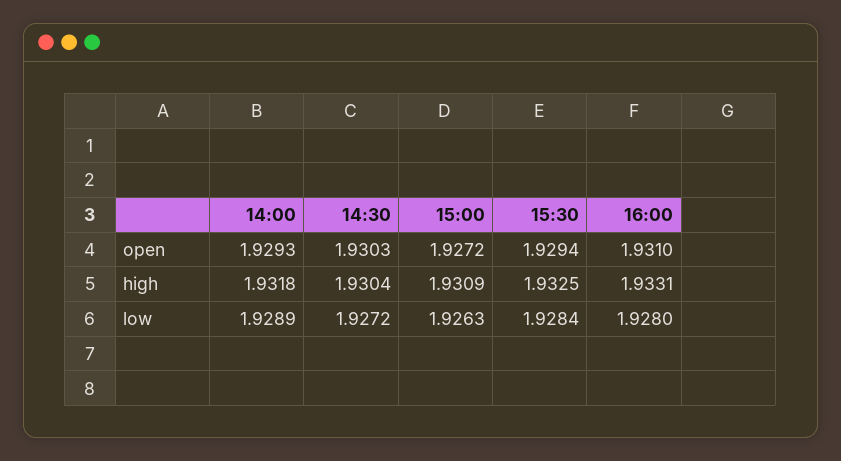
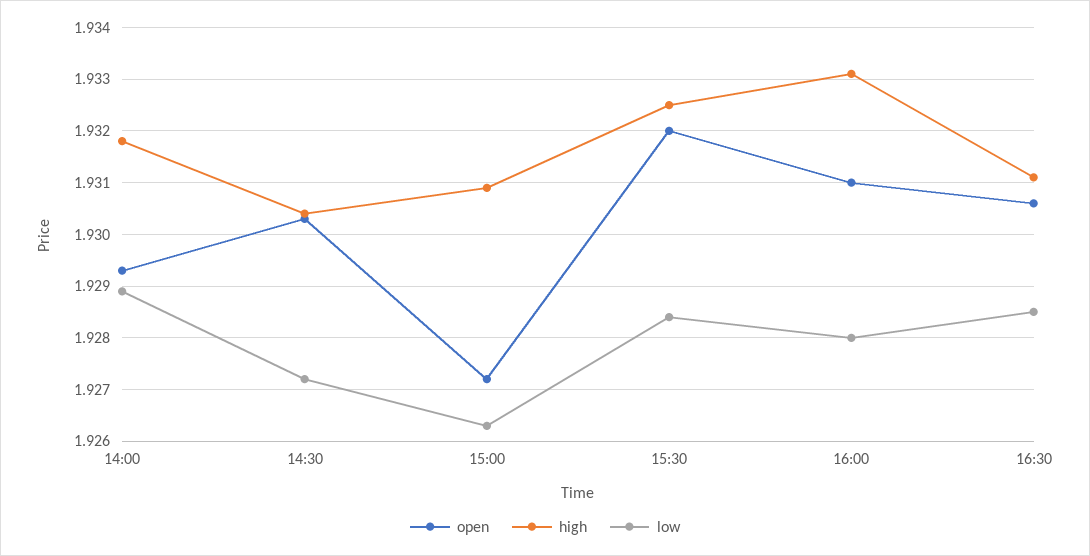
open, 15:30: 1.9294 -> 1.932
open, 16:30: none -> 1.9305
high, 16:30: none -> 1.931
low, 16:30: none -> 1.9285

